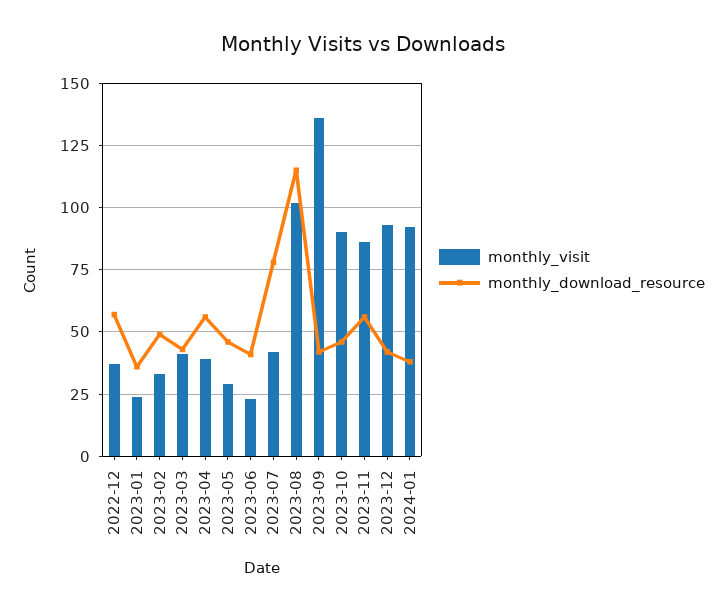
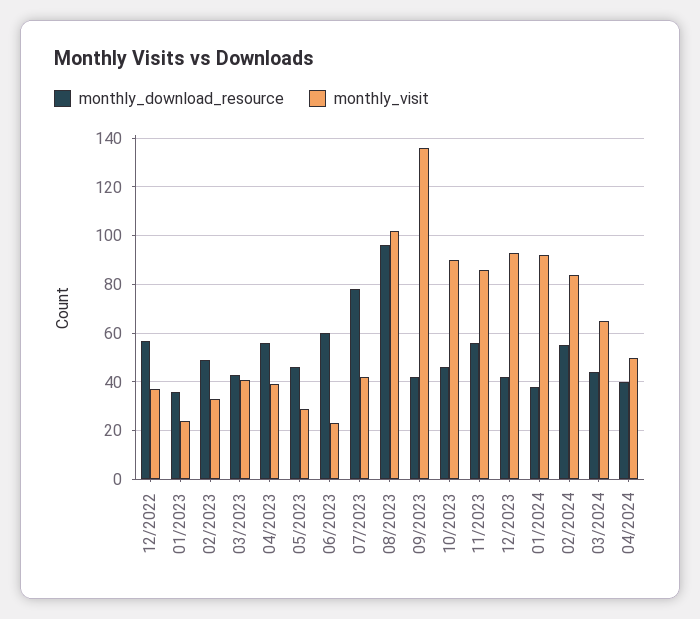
monthly_download_resource, 2023-06: 40 -> 60
monthly_download_resource, 2023-08: 115 -> 95
monthly_download_resource, 02/2024: none -> 55
monthly_visit, 02/2024: none -> 85
monthly_download_resource, 03/2024: none -> 45
monthly_visit, 03/2024: none -> 65
monthly_download_resource, 04/2024: none -> 40
monthly_visit, 04/2024: none -> 50

